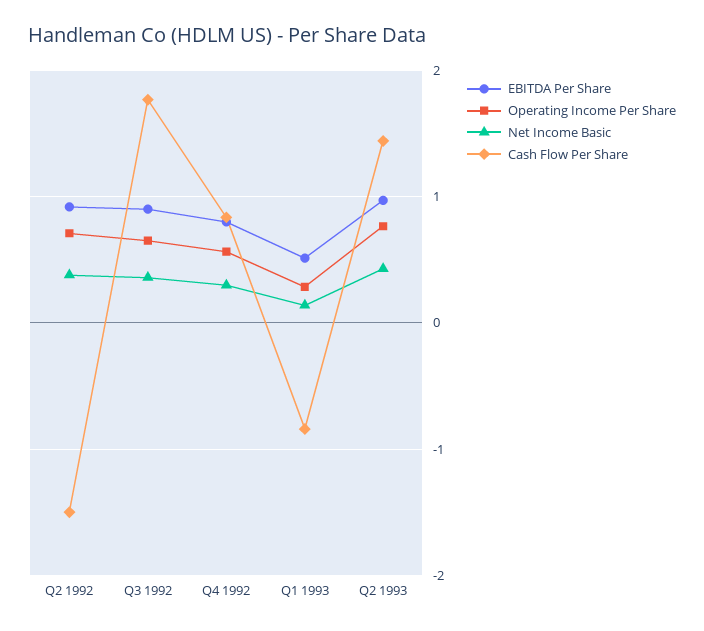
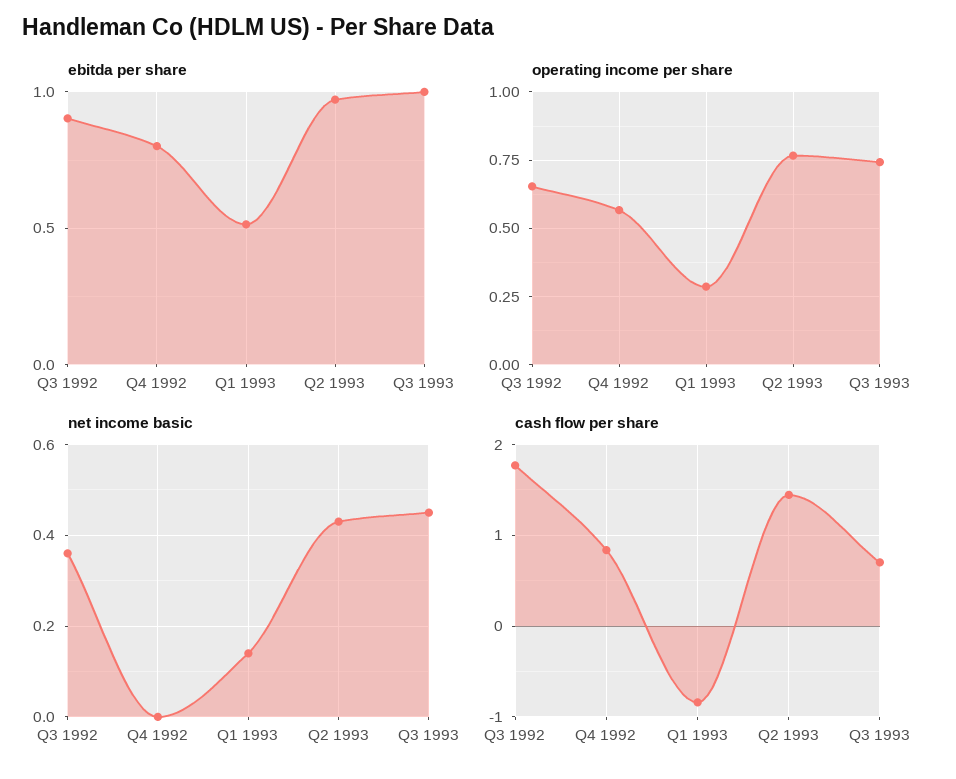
EBITDA Per Share, Q2 1992: 0.9 -> none
Operating Income Per Share, Q2 1992: 0.7 -> none
Net Income Basic, Q2 1992: 0.4 -> none
Cash Flow Per Share, Q2 1992: -1.5 -> none
Net Income Basic, Q4 1992: 0.3 -> 0
EBITDA Per Share, Q3 1993: none -> 1
Operating Income Per Share, Q3 1993: none -> 0.75
Net Income Basic, Q3 1993: none -> 0.45
Cash Flow Per Share, Q3 1993: none -> 0.7

